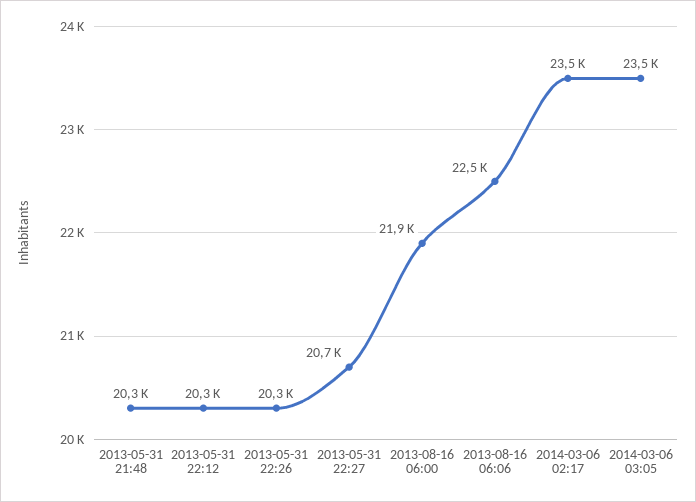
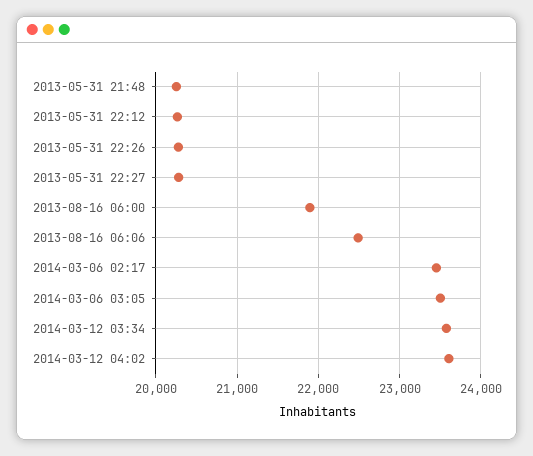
2013-05-31 22:27: 20700 -> 20300
2014-03-12 03:34: none -> 23600
2014-03-12 04:02: none -> 23600

